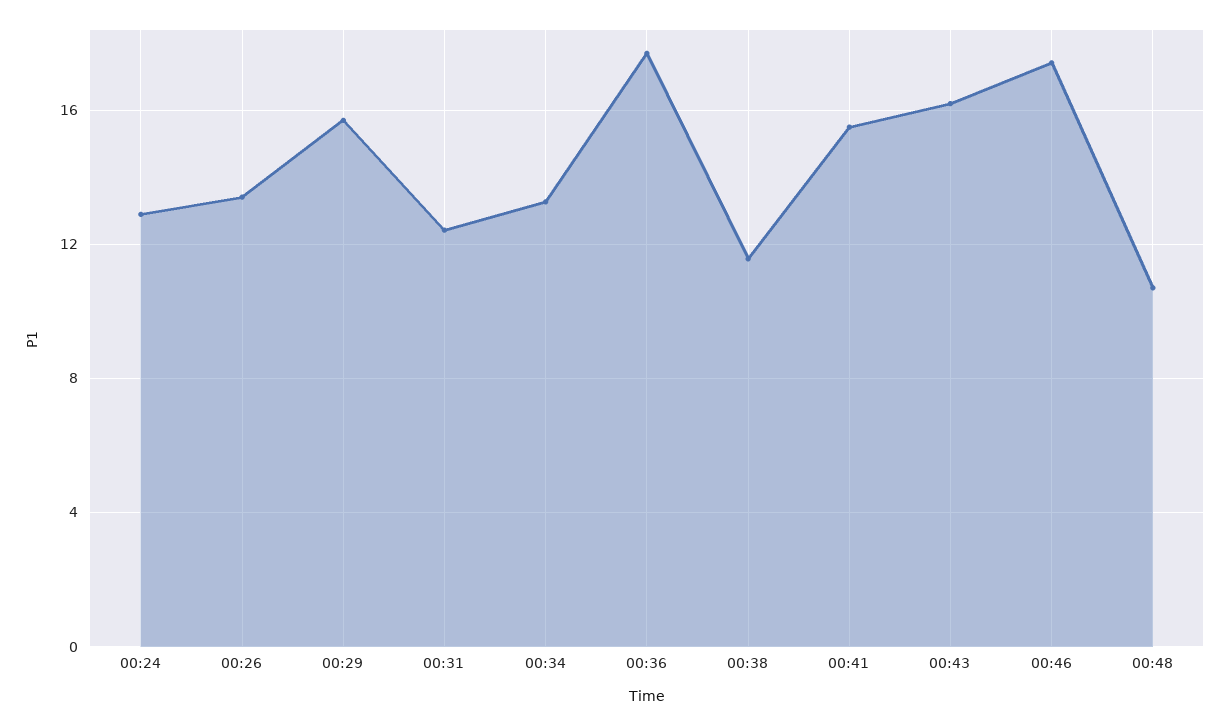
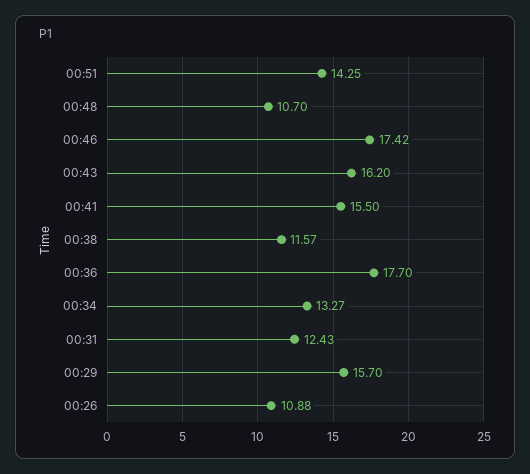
00:24: 13 -> none
00:26: 13.5 -> 10.88
00:51: none -> 14.25

